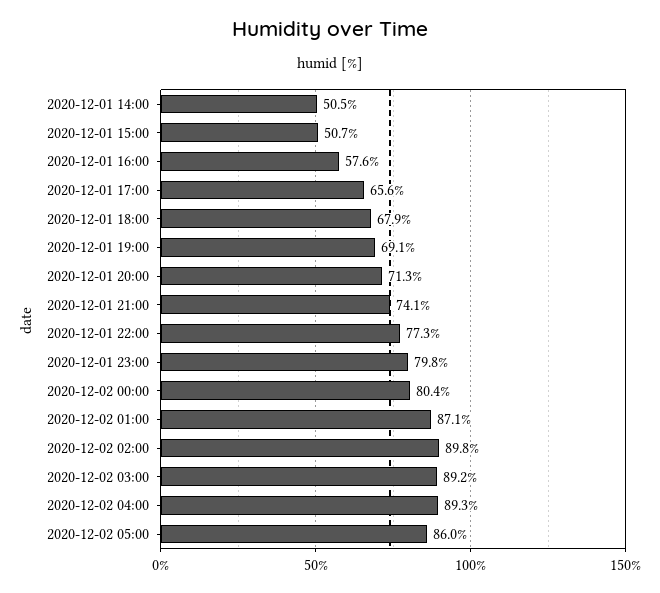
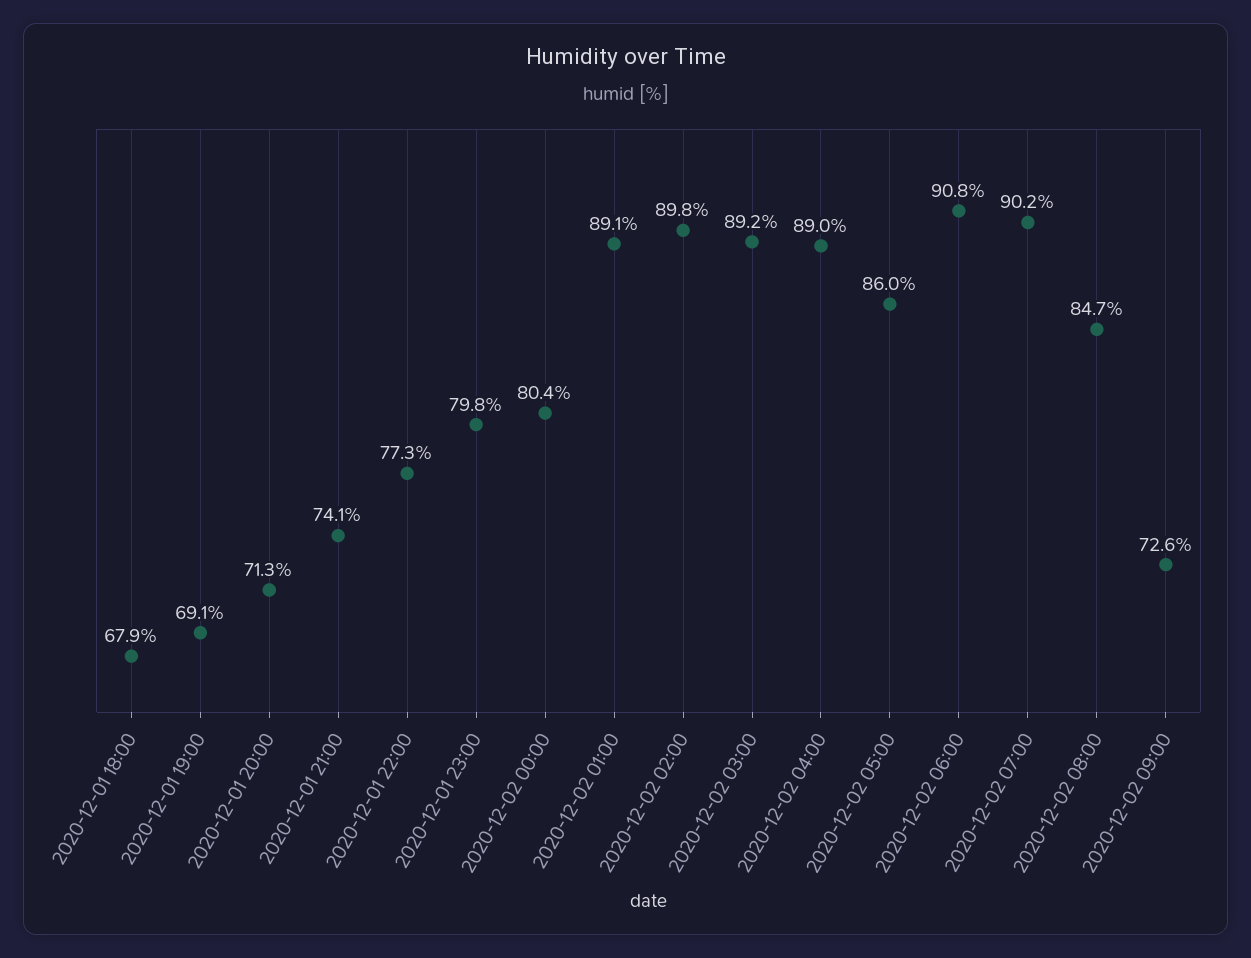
2020-12-01 14:00: 50.5 -> none
2020-12-01 15:00: 50.7 -> none
2020-12-01 16:00: 57.6 -> none
2020-12-01 17:00: 65.6 -> none
2020-12-02 01:00: 87.1 -> 89.1
2020-12-02 04:00: 89.3 -> 89
2020-12-02 06:00: none -> 90.8
2020-12-02 07:00: none -> 90.2
2020-12-02 08:00: none -> 84.7
2020-12-02 09:00: none -> 72.6

